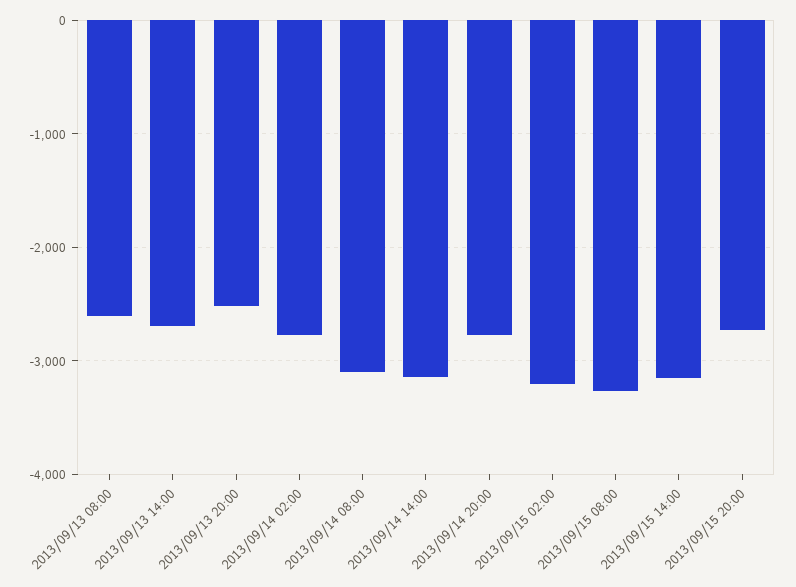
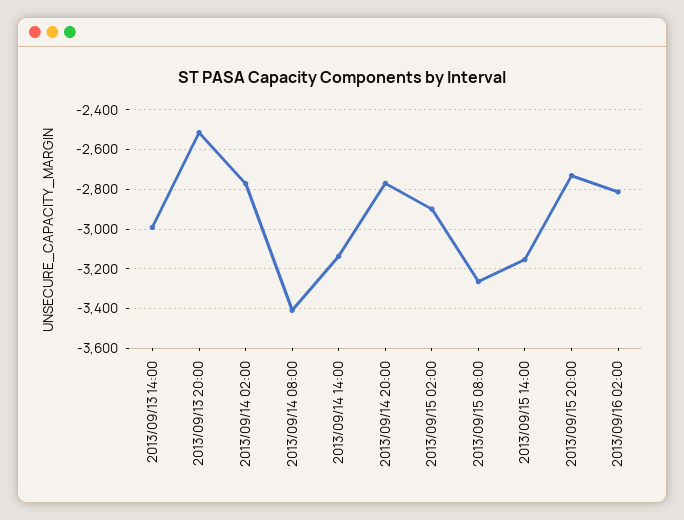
2013/09/13 08:00: -2600 -> none
2013/09/13 14:00: -2700 -> -3000
2013/09/14 08:00: -3100 -> -3400
2013/09/15 02:00: -3200 -> -2900
2013/09/16 02:00: none -> -2800

